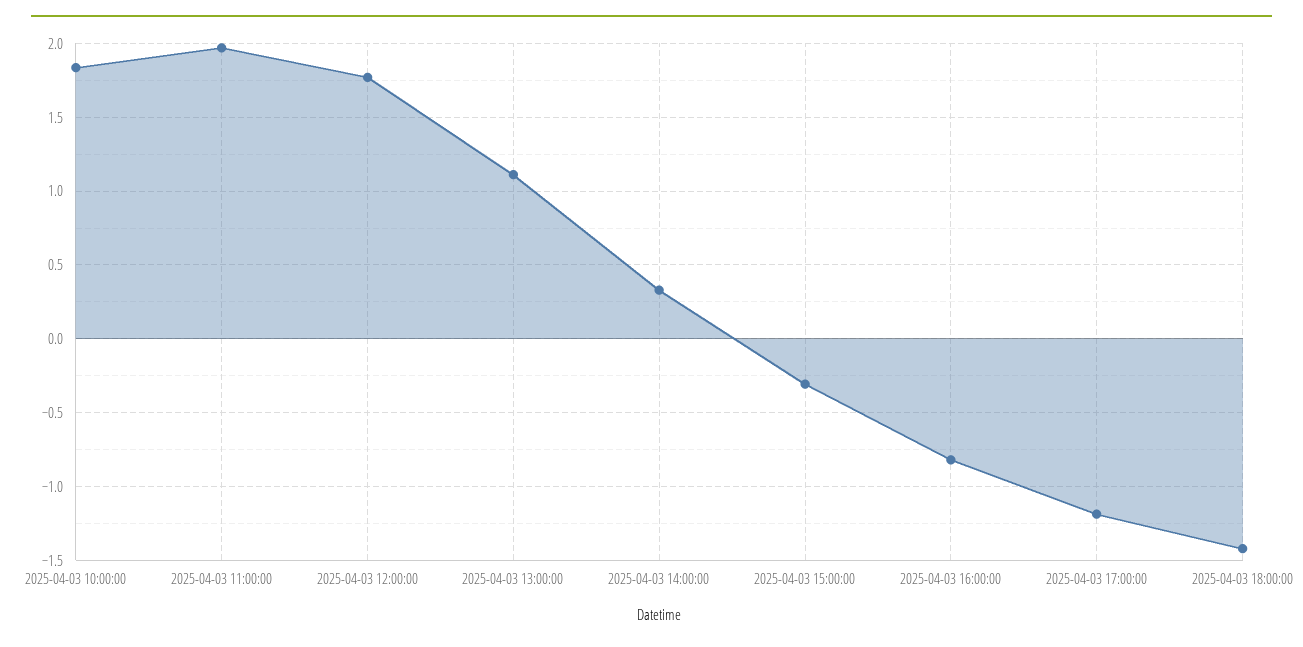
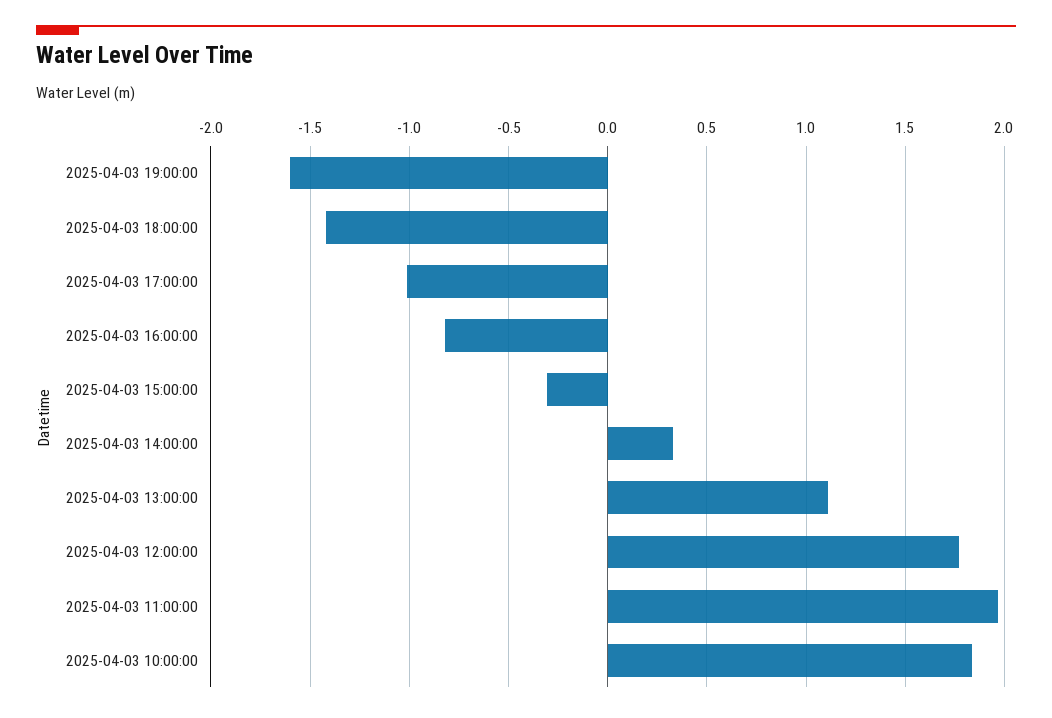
2025-04-03 17:00:00: -1.2 -> -1
2025-04-03 19:00:00: none -> -1.6

